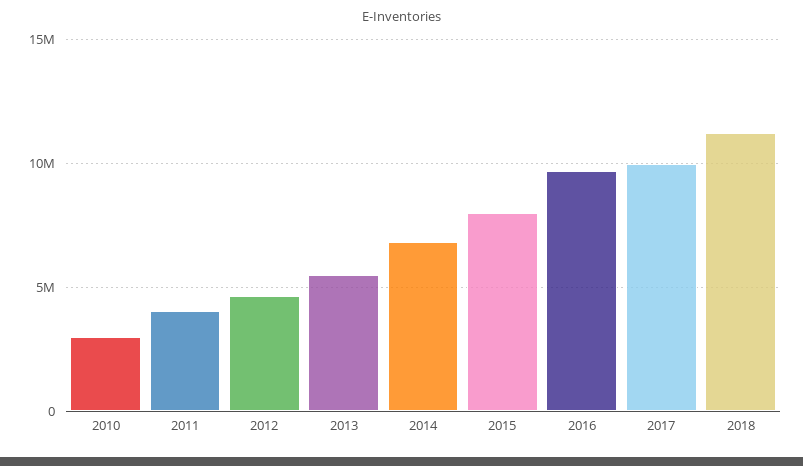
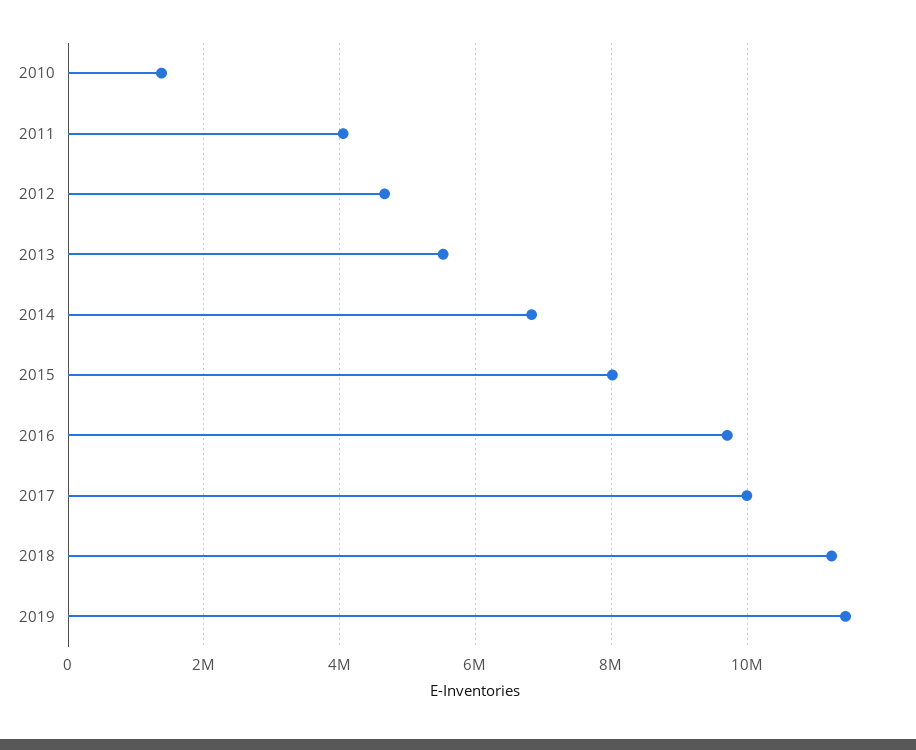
2010: 3000000 -> 1400000
2019: none -> 11400000

